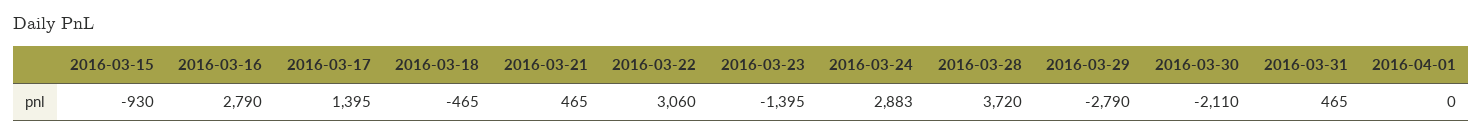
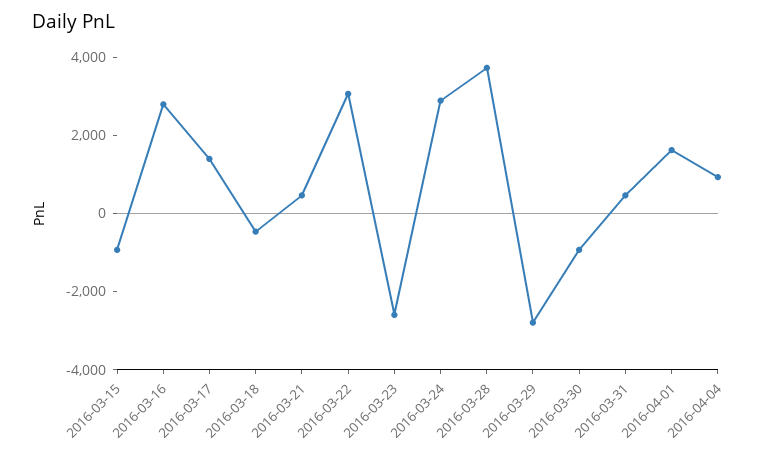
2016-03-23: -1395 -> -2500
2016-03-30: -2110 -> -1000
2016-04-01: 0 -> 1500
2016-04-04: none -> 1000

